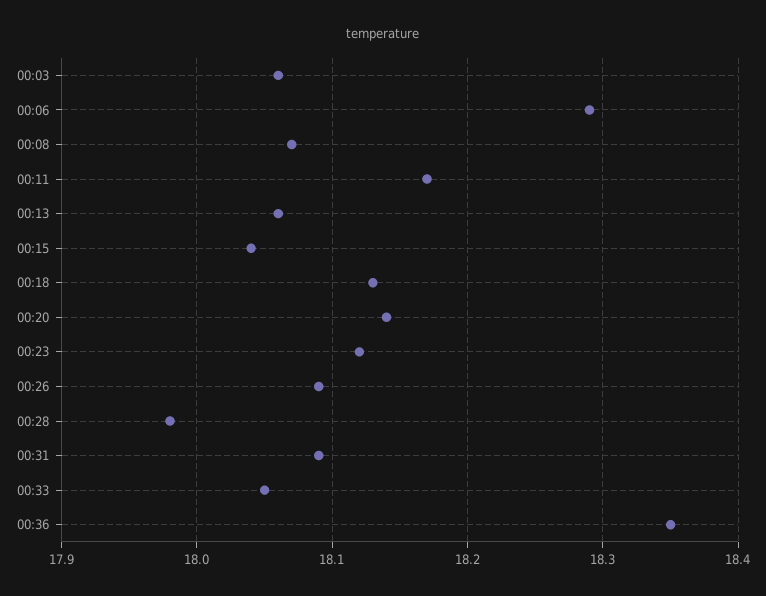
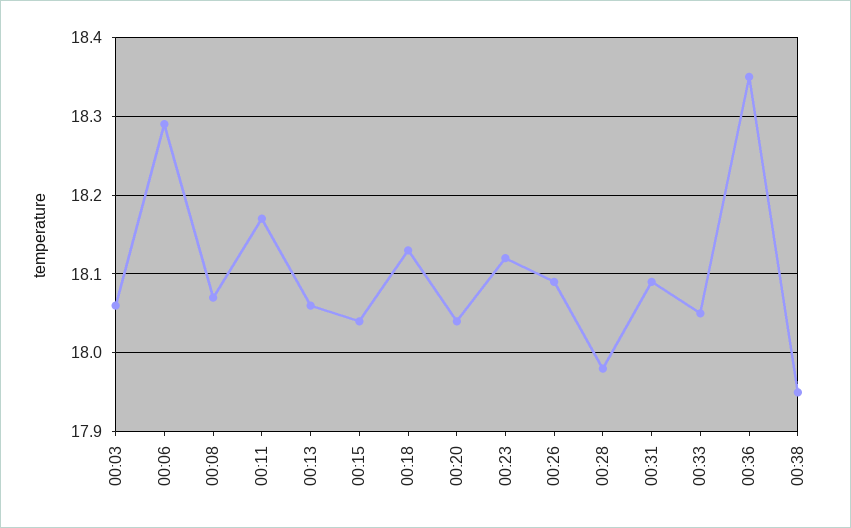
00:20: 18.14 -> 18.04
00:38: none -> 17.95

